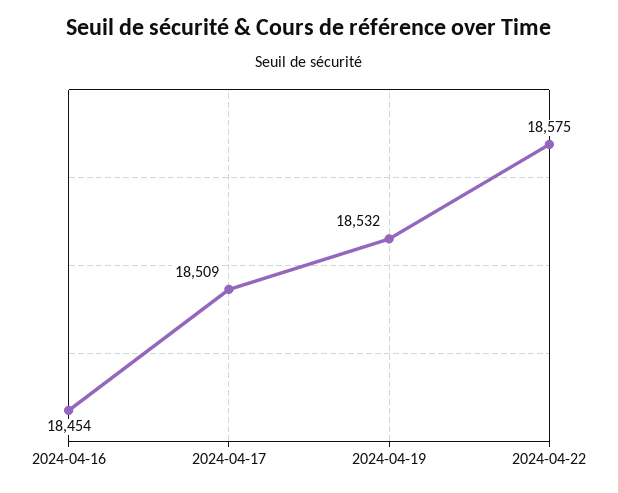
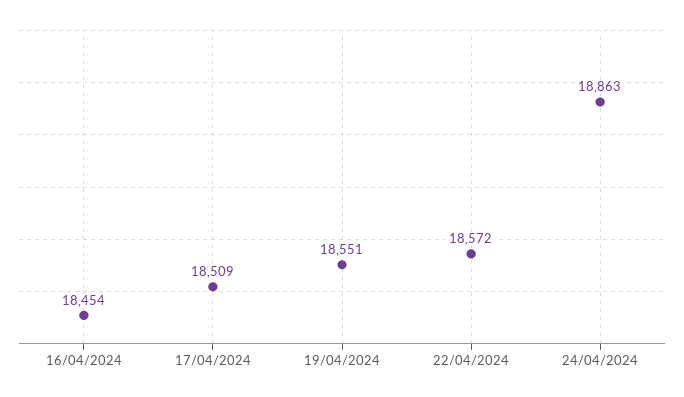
2024-04-19: 18532 -> 18551
2024-04-22: 18575 -> 18572
24/04/2024: none -> 18863

